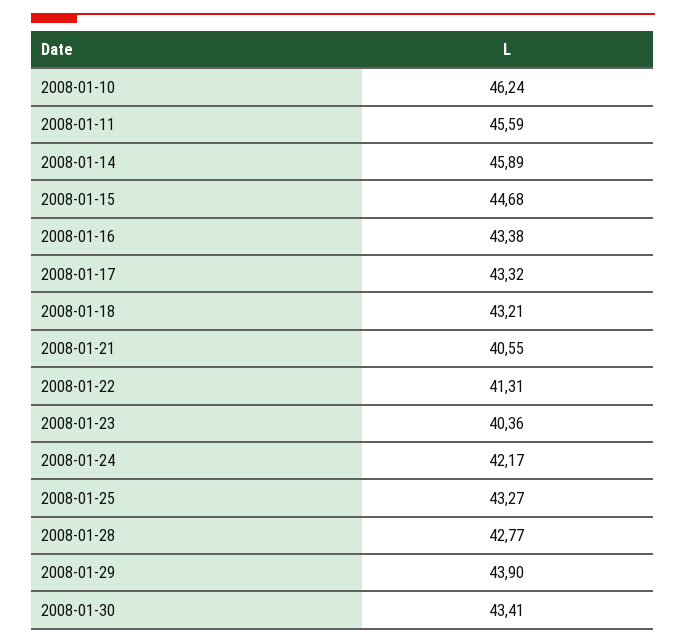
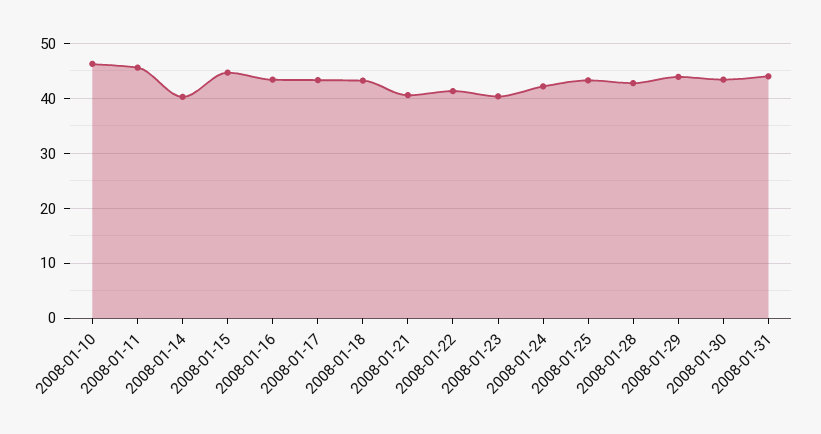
2008-01-14: 45.89 -> 40
2008-01-31: none -> 44

